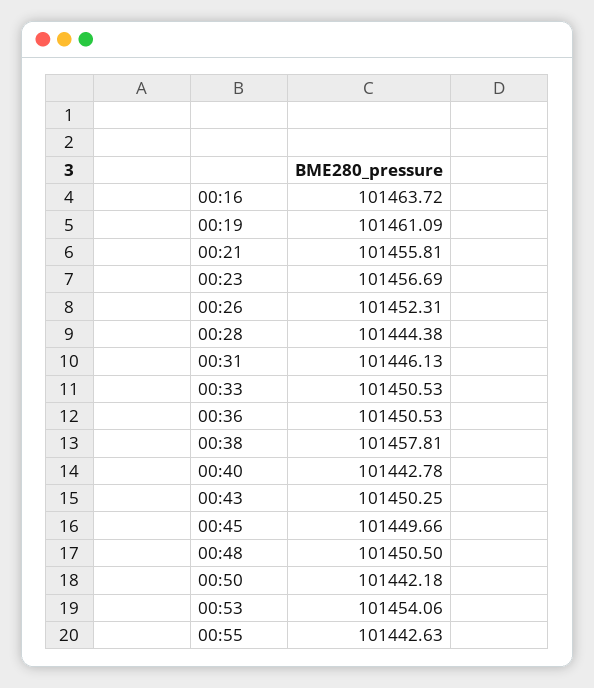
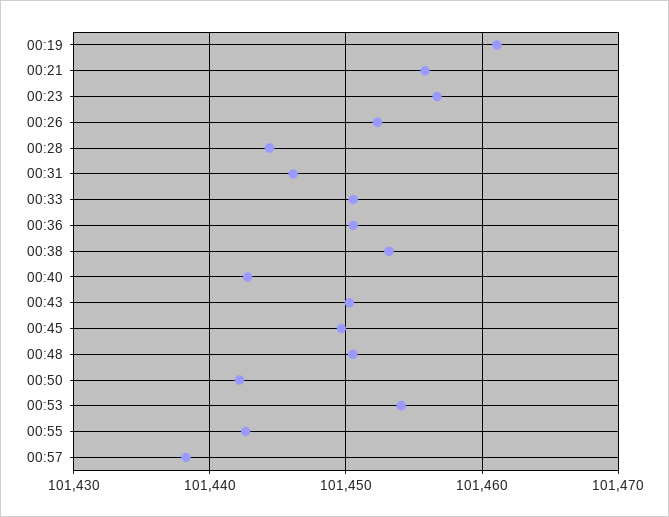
00:16: 101463.72 -> none
00:38: 101457.81 -> 101453
00:57: none -> 101438

